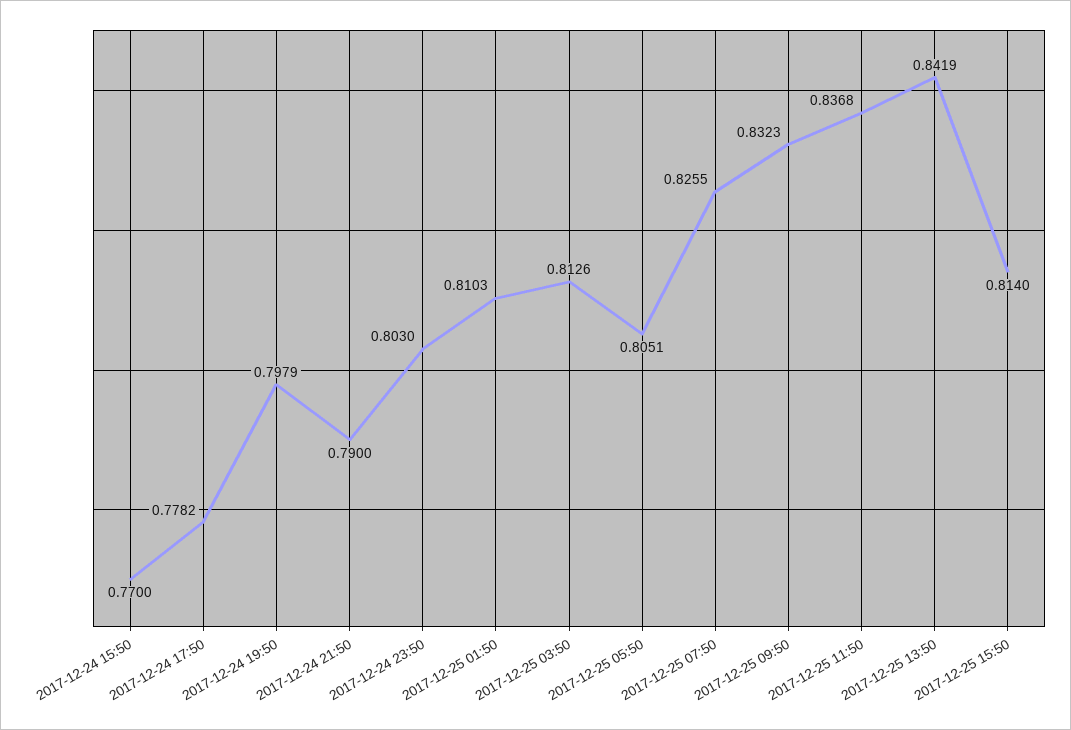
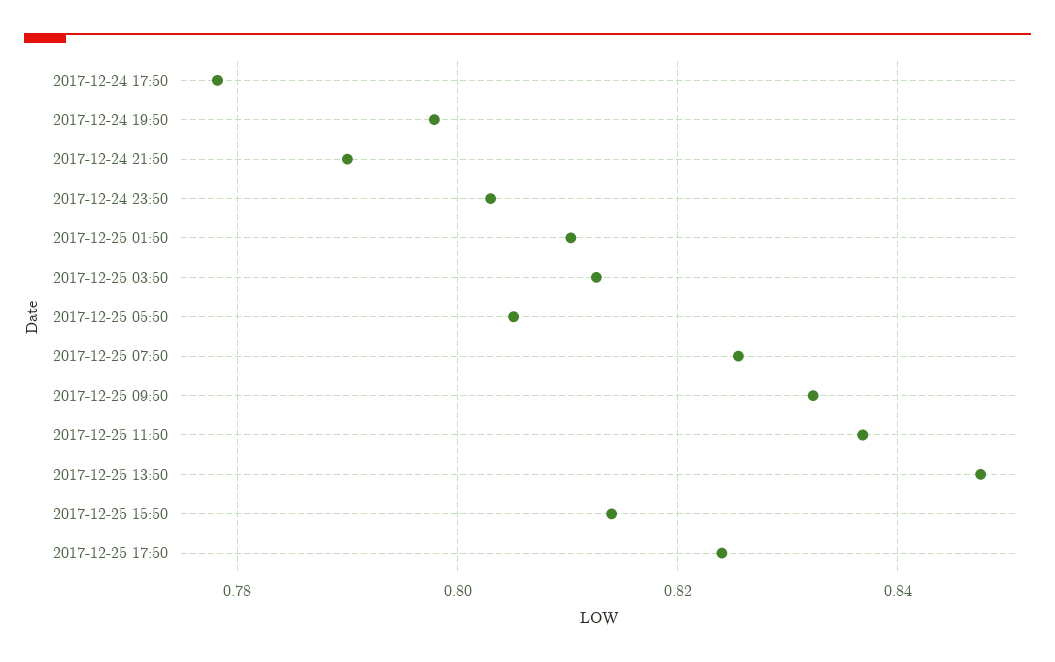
2017-12-24 15:50: 0.77 -> none
2017-12-25 13:50: 0.8419 -> 0.848
2017-12-25 17:50: none -> 0.824

